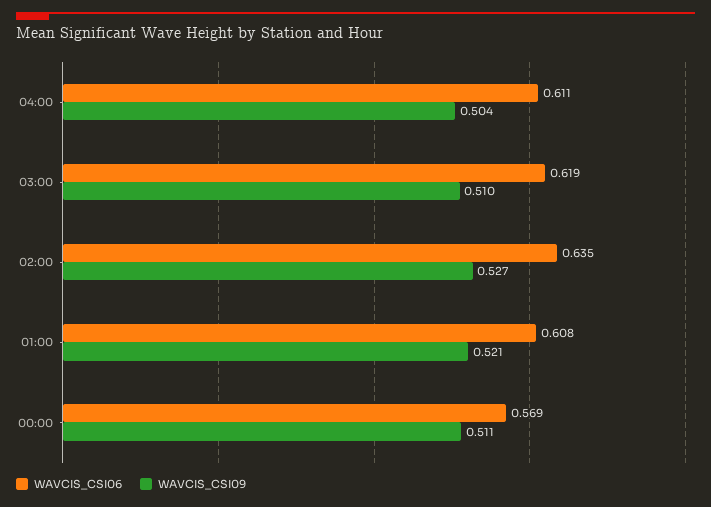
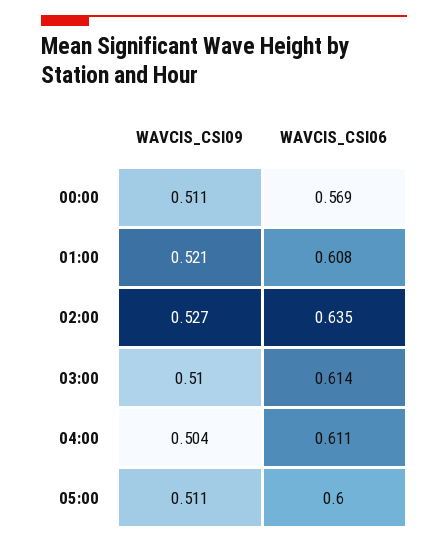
WAVCIS_CSI06, 03:00: 0.619 -> 0.614
WAVCIS_CSI09, 05:00: none -> 0.511
WAVCIS_CSI06, 05:00: none -> 0.6

